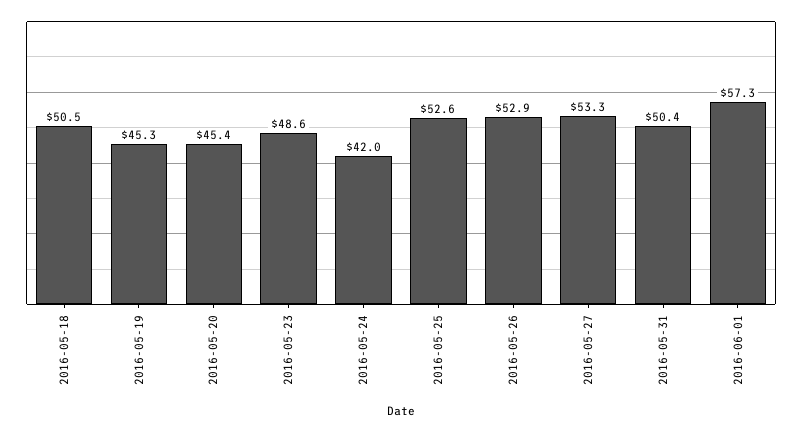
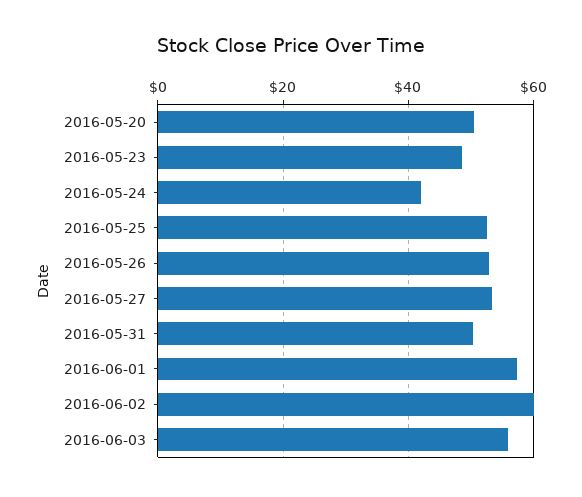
2016-05-18: 50.5 -> none
2016-05-19: 45.3 -> none
2016-05-20: 45.4 -> 50
2016-06-02: none -> 60
2016-06-03: none -> 56

